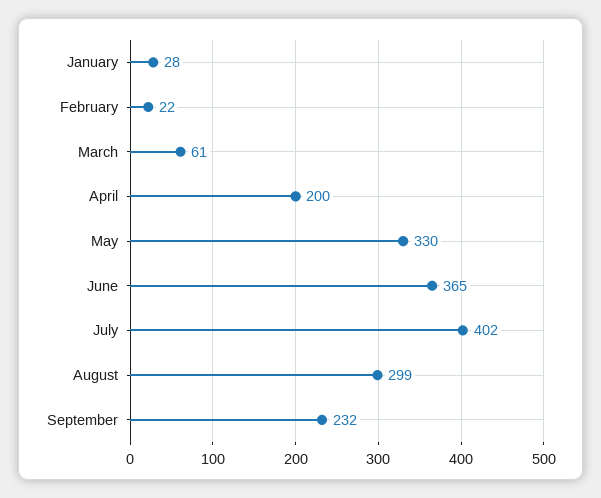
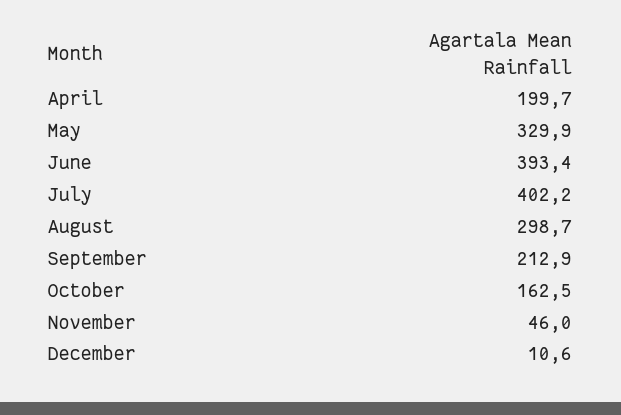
January: 28 -> none
February: 22 -> none
March: 61 -> none
June: 365 -> 393.4
September: 232 -> 212.9
October: none -> 162.5
November: none -> 46
December: none -> 10.6

